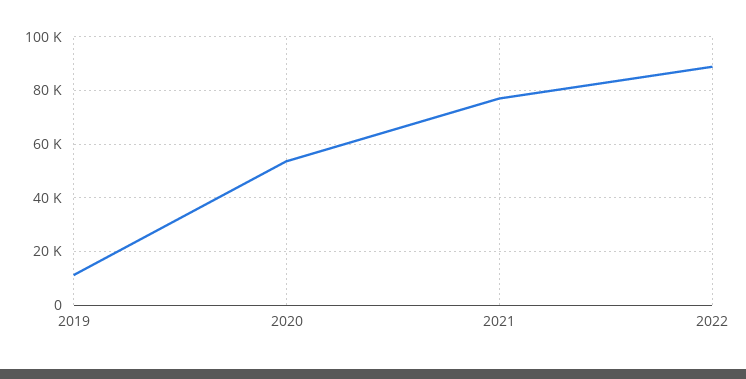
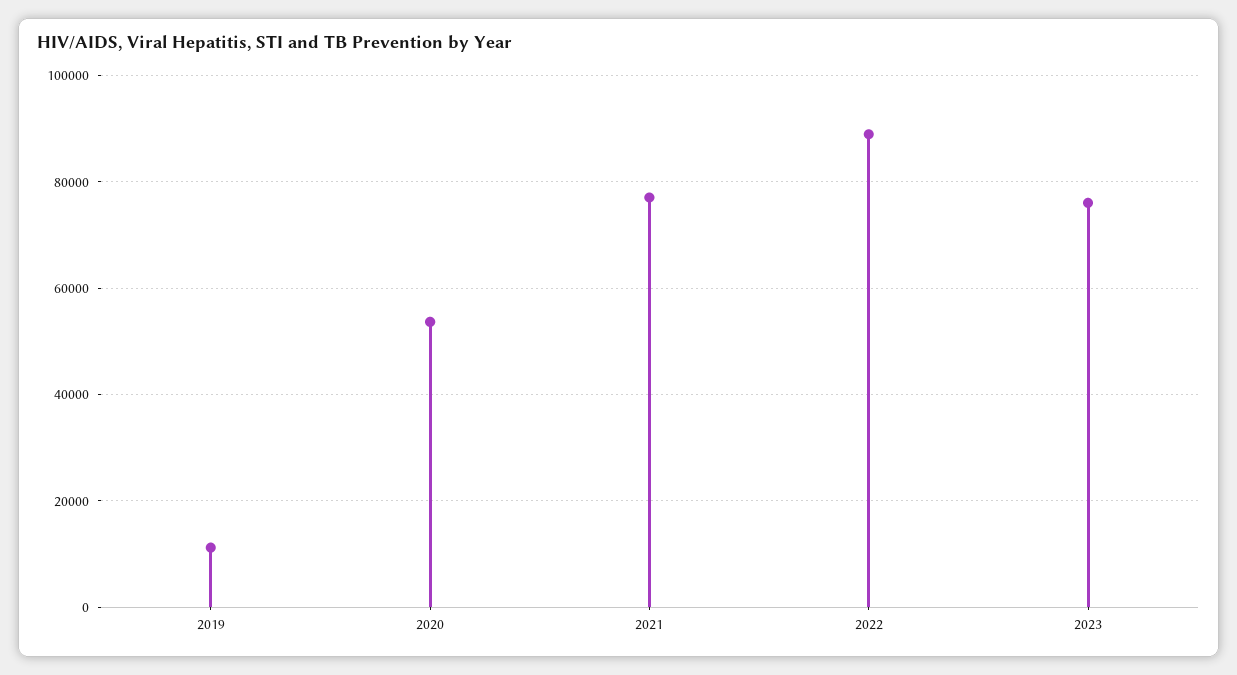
2023: none -> 76000

